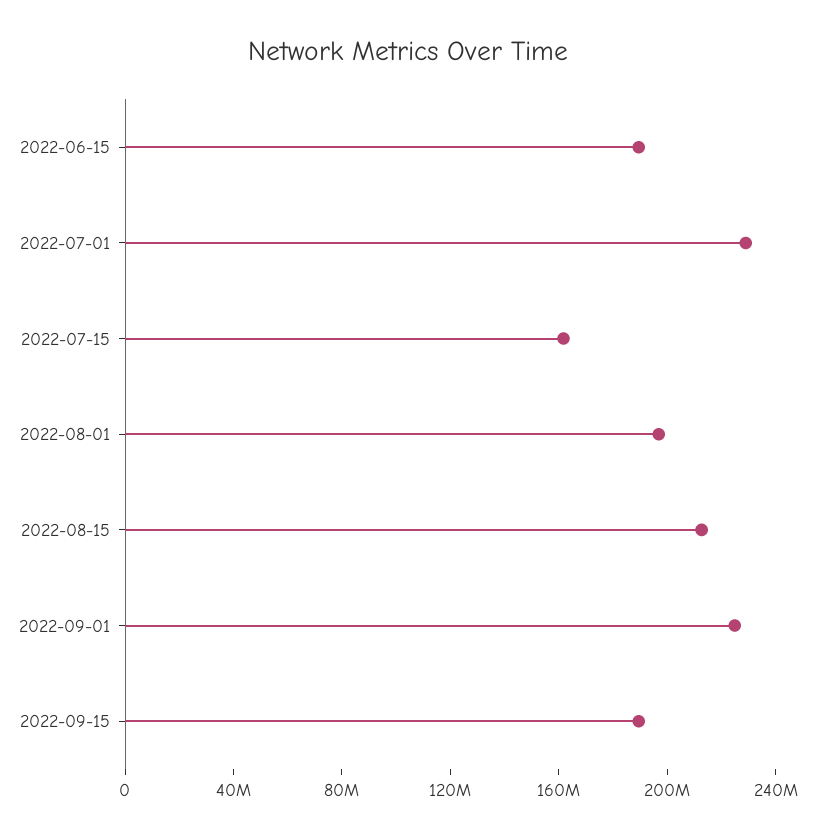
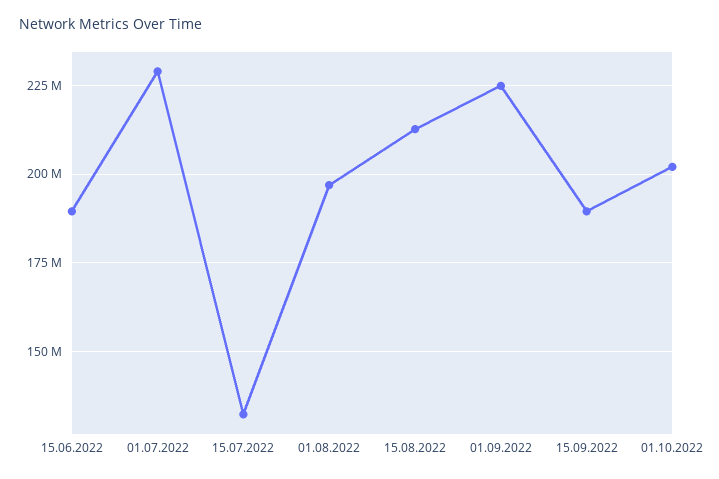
2022-07-15: 160000000 -> 132500000
01.10.2022: none -> 202500000

